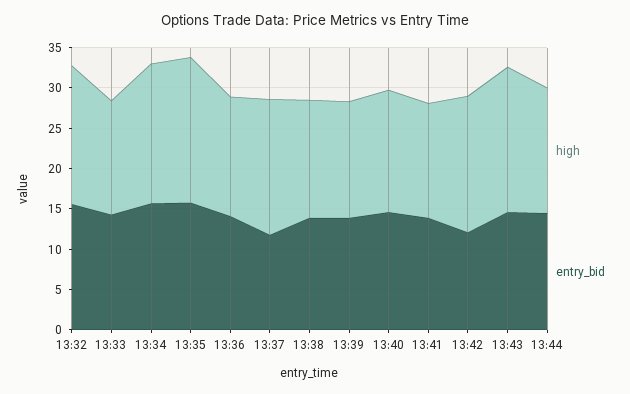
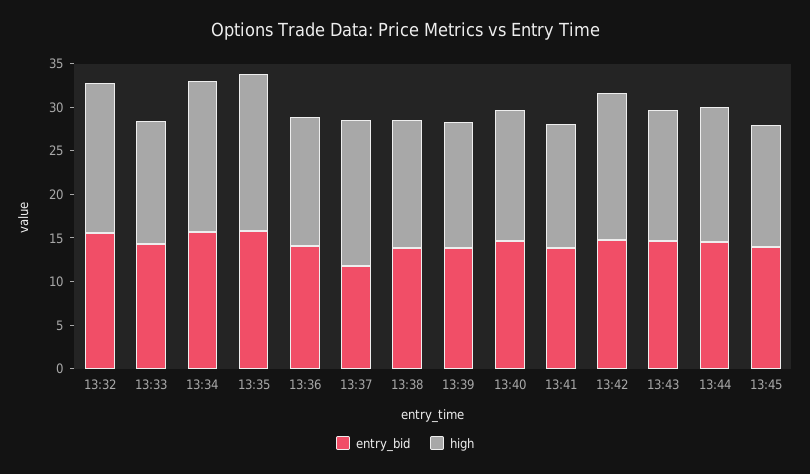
entry_bid, 13:42: 12 -> 15
high, 13:43: 18 -> 15
entry_bid, 13:45: none -> 14
high, 13:45: none -> 14

